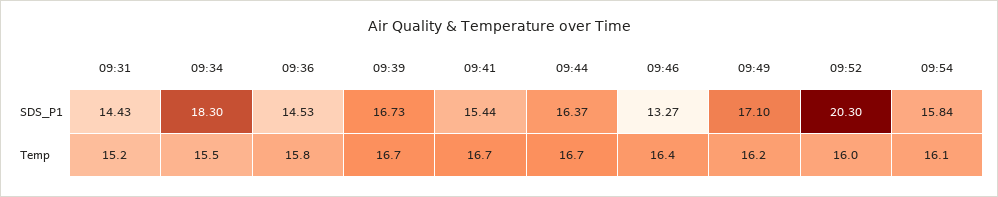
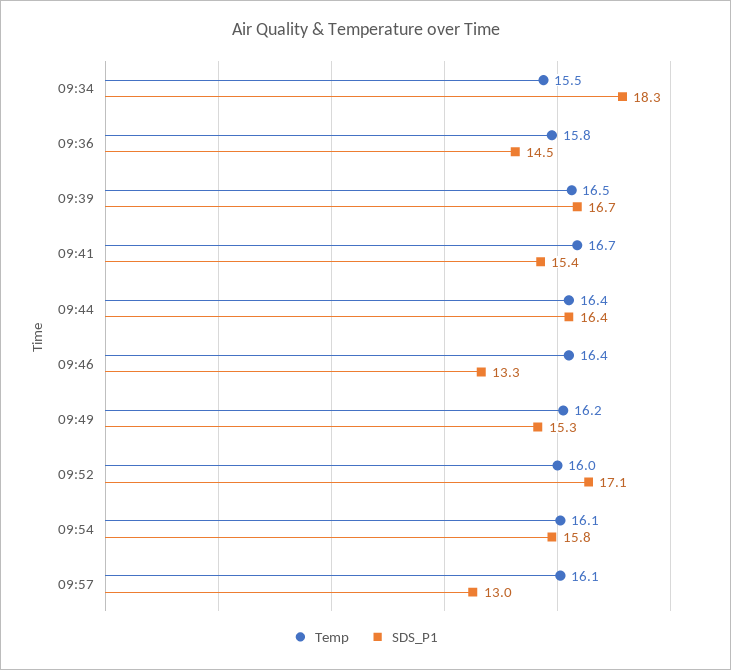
SDS_P1, 09:31: 14.43 -> none
SDS_P1, 09:49: 17.1 -> 15.3
SDS_P1, 09:52: 20.3 -> 17.1
Temp, 09:31: 15.2 -> none
Temp, 09:39: 16.7 -> 16.5
Temp, 09:44: 16.7 -> 16.4
Temp, 09:57: none -> 16.1
SDS_P1, 09:57: none -> 13

